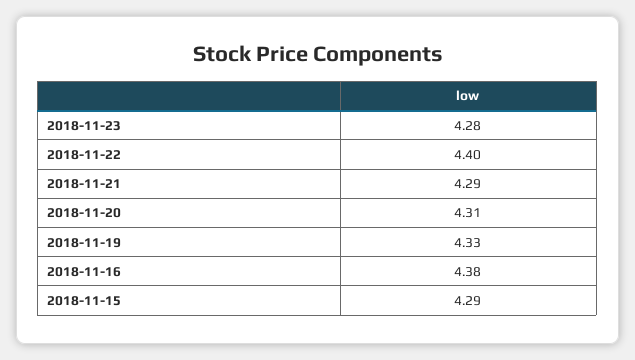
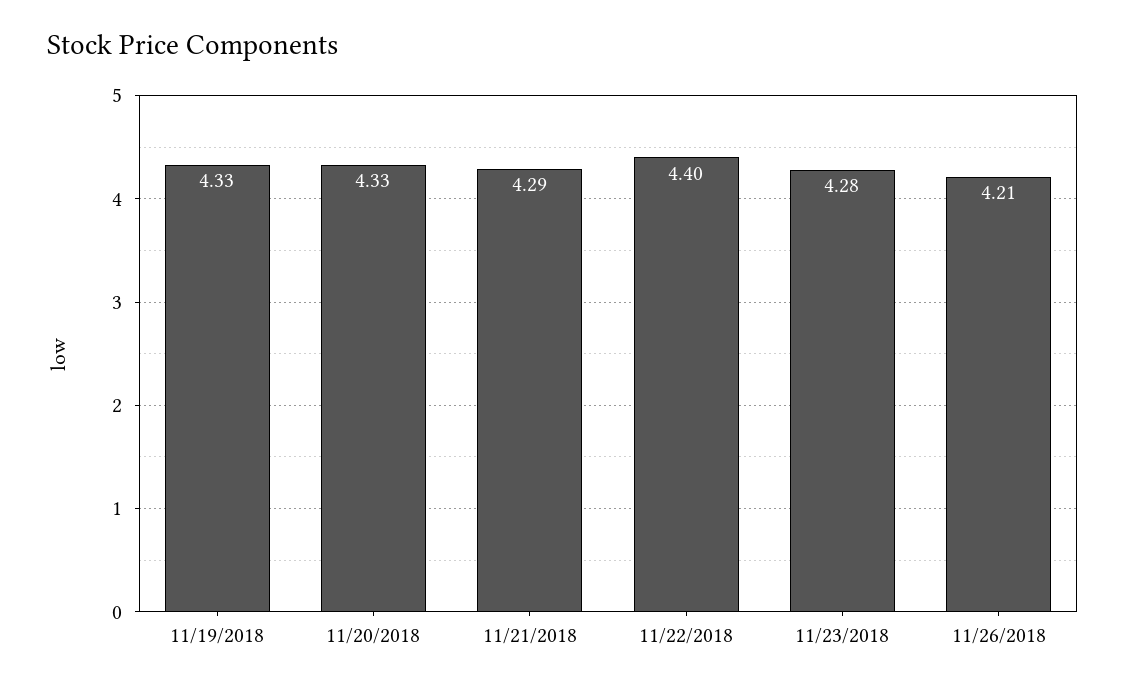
2018-11-20: 4.31 -> 4.33
2018-11-16: 4.38 -> none
2018-11-15: 4.29 -> none
11/26/2018: none -> 4.21

